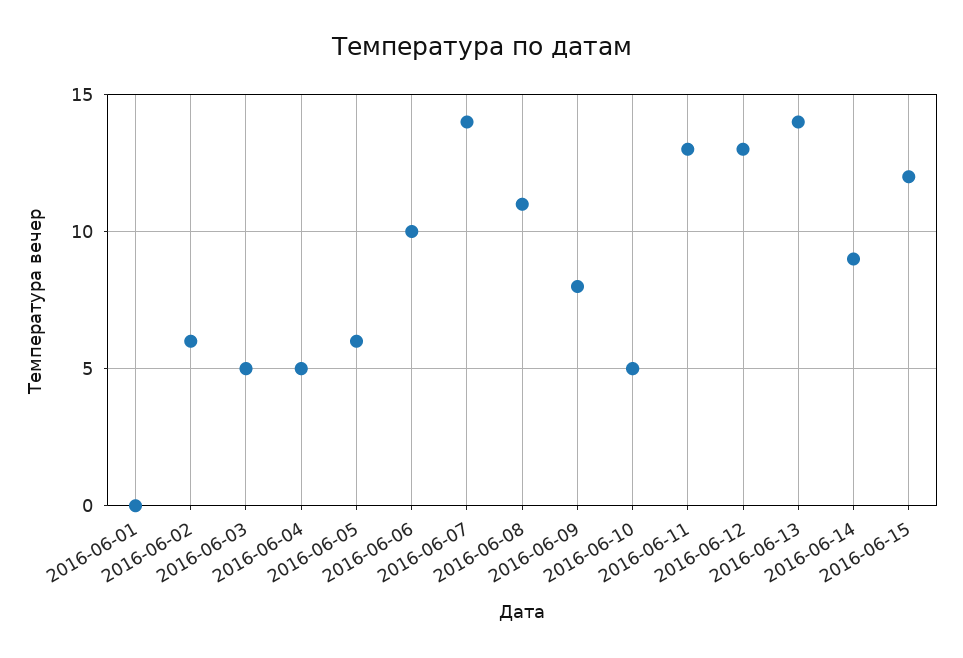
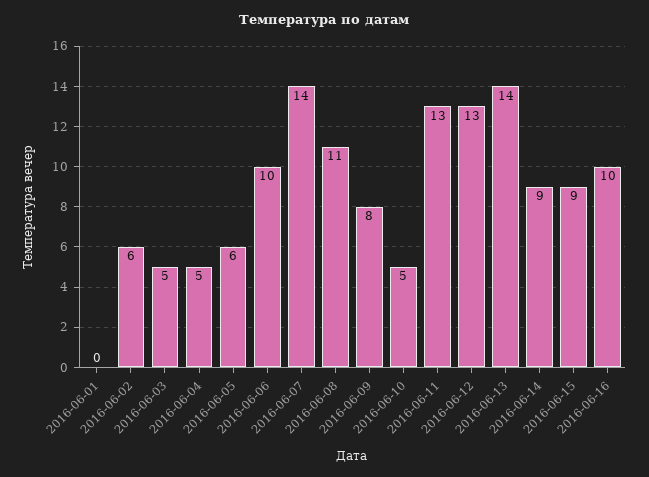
2016-06-15: 12 -> 9
2016-06-16: none -> 10

